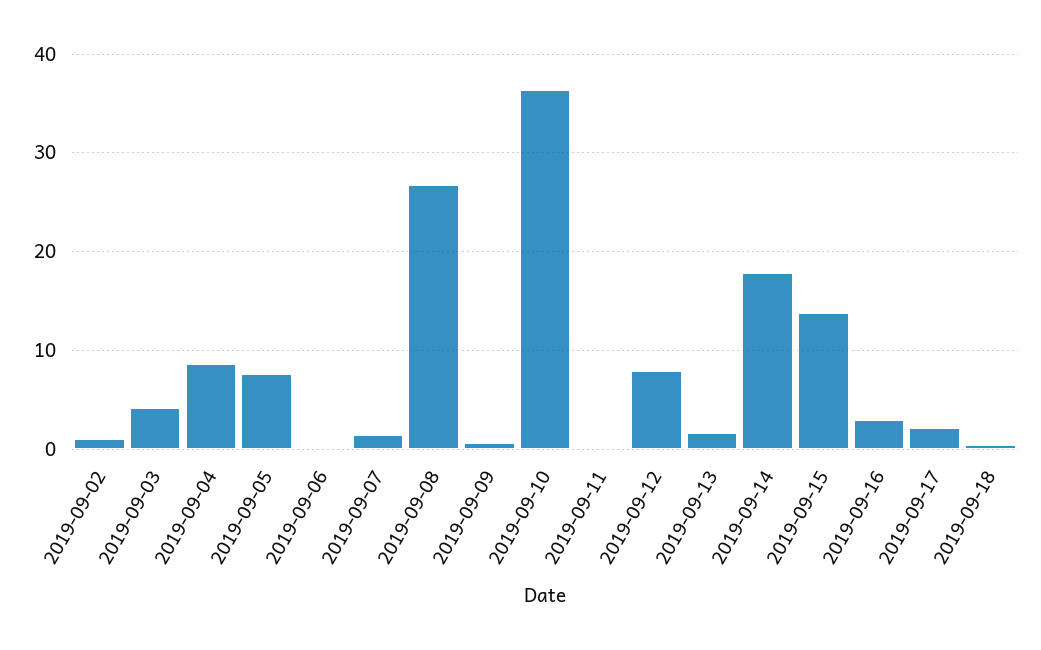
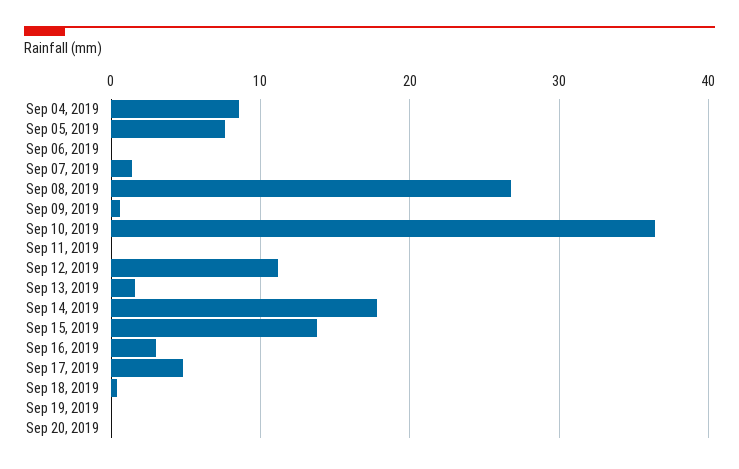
2019-09-02: 1 -> none
2019-09-03: 4 -> none
2019-09-12: 8 -> 11
2019-09-17: 2 -> 5
Sep 19, 2019: none -> 0
Sep 20, 2019: none -> 0

